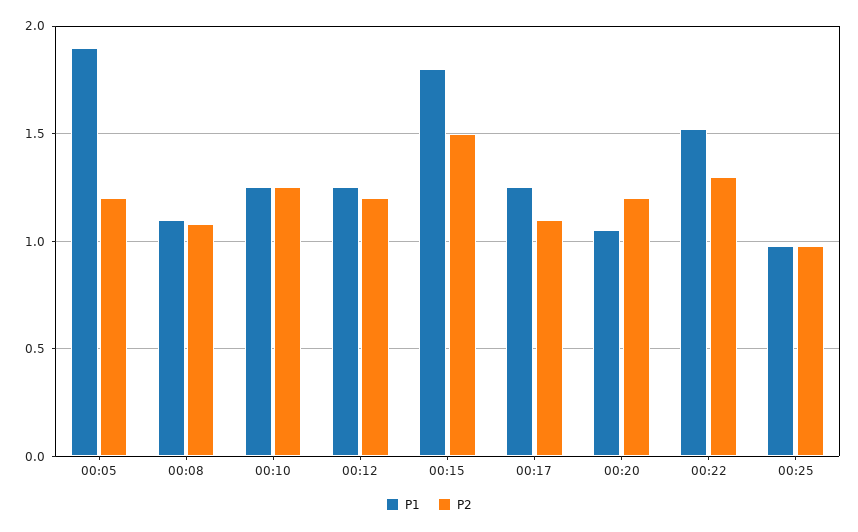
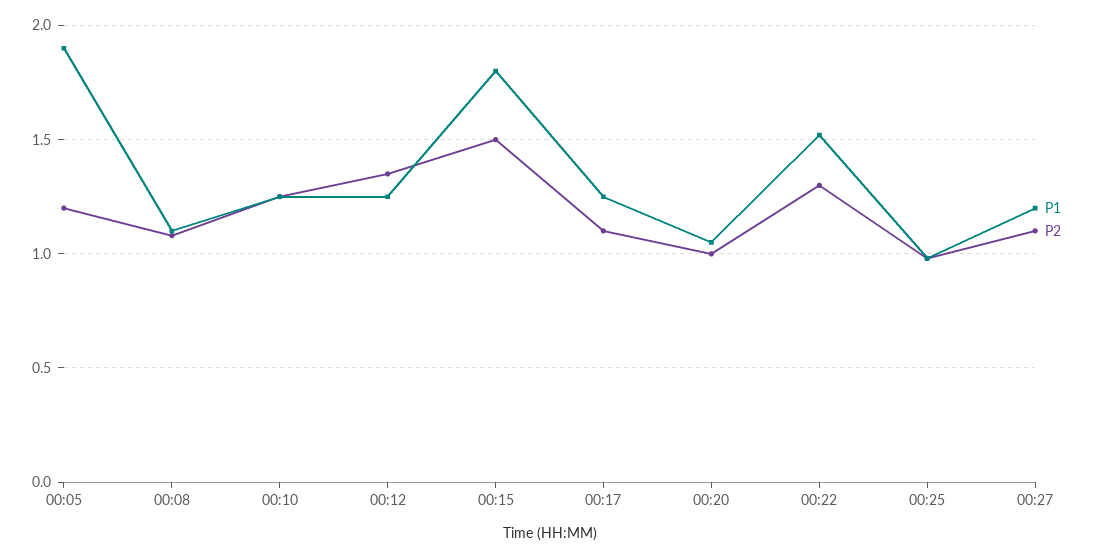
P2, 00:12: 1.2 -> 1.35
P2, 00:20: 1.2 -> 1
P1, 00:27: none -> 1.2
P2, 00:27: none -> 1.1

